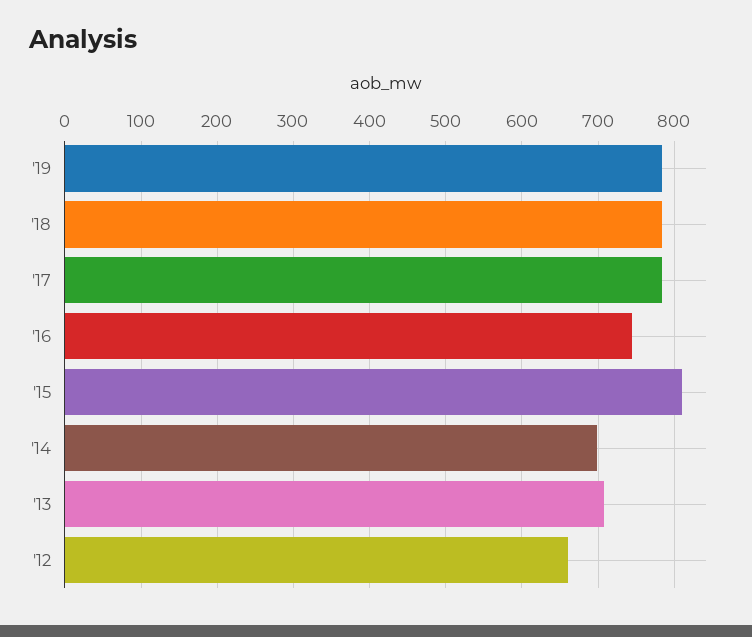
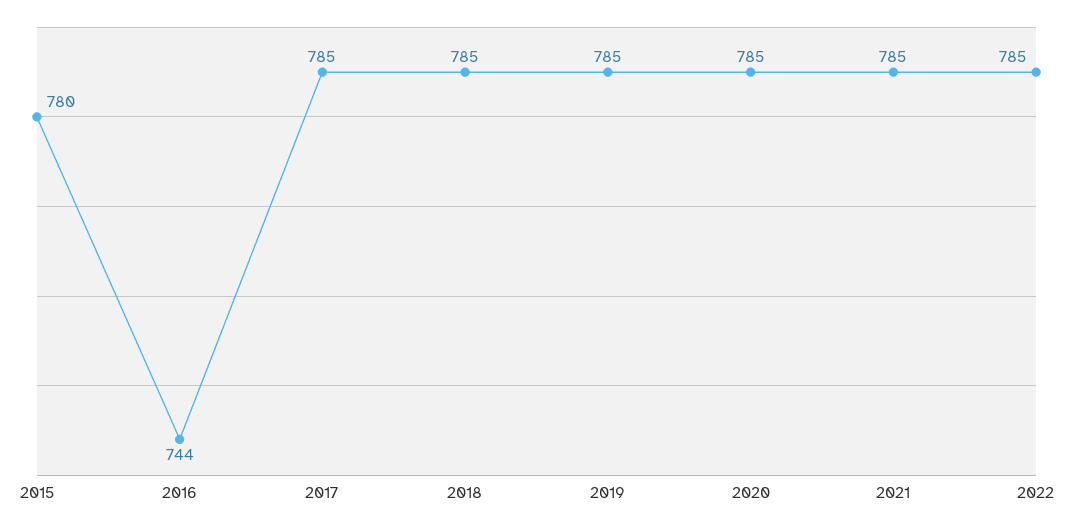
'15: 810 -> 780
'14: 700 -> none
'13: 710 -> none
'12: 660 -> none
2020: none -> 785
2021: none -> 785
2022: none -> 785

